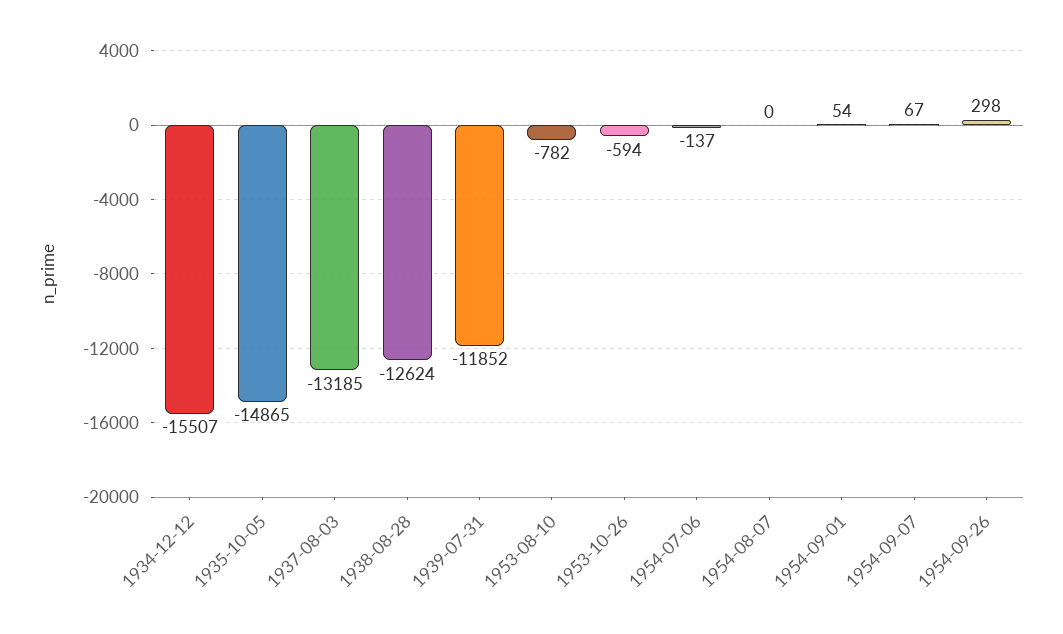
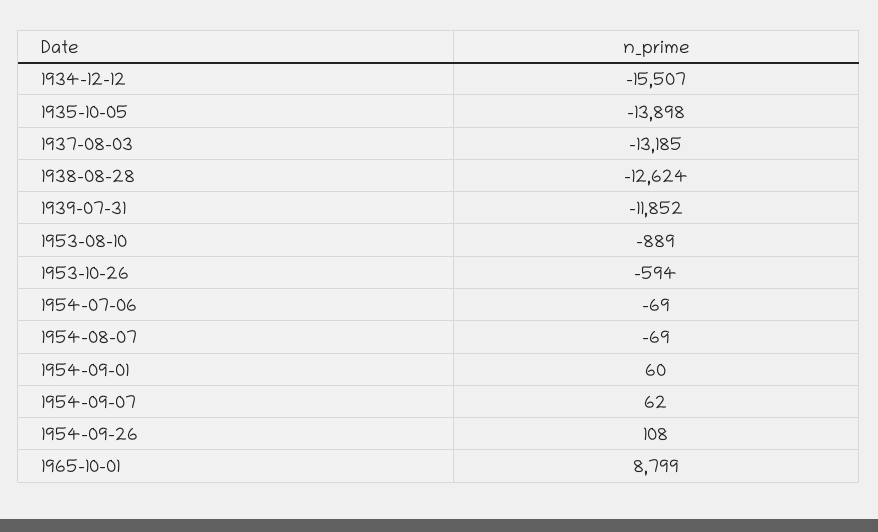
1935-10-05: -14865 -> -13898
1953-08-10: -782 -> -889
1954-07-06: -137 -> -69
1954-08-07: 0 -> -69
1954-09-01: 54 -> 60
1954-09-07: 67 -> 62
1954-09-26: 298 -> 108
1965-10-01: none -> 8799

